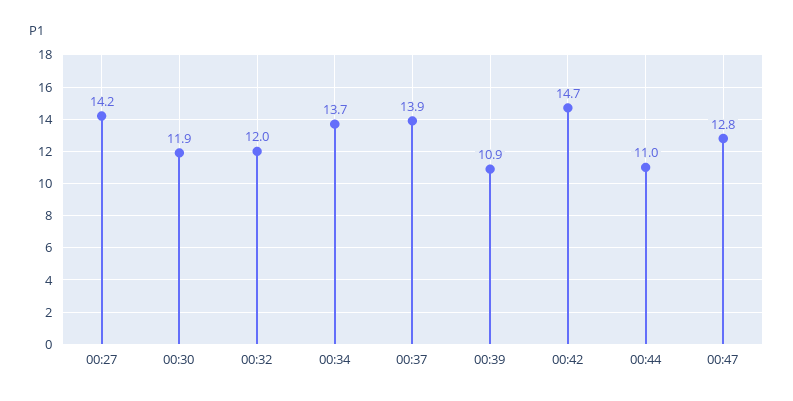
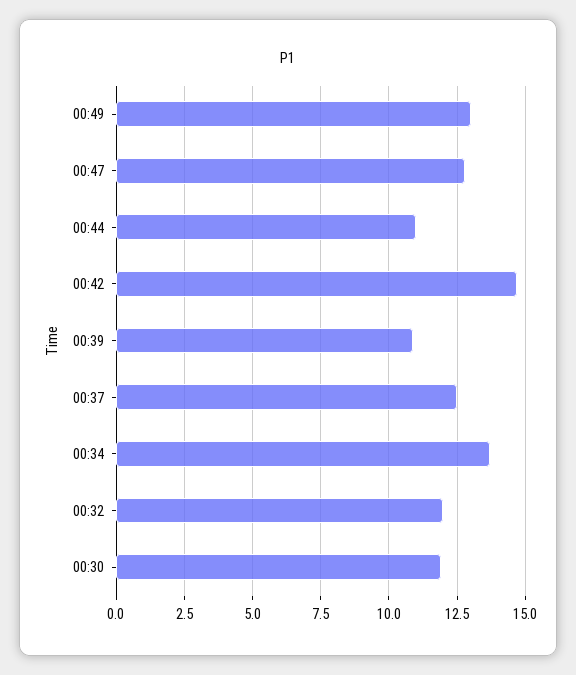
00:27: 14.2 -> none
00:37: 13.9 -> 12.5
00:49: none -> 13

